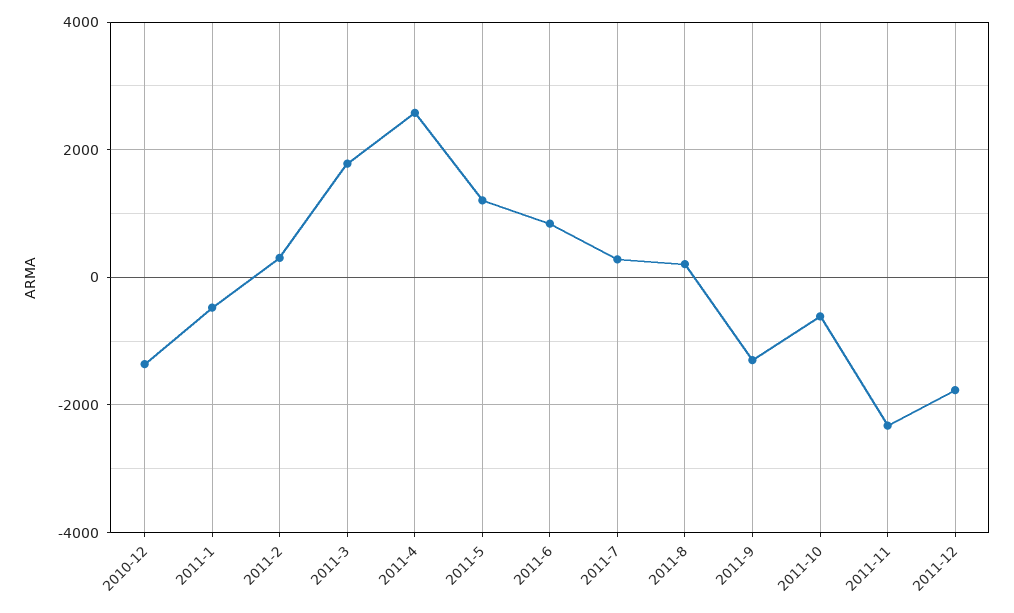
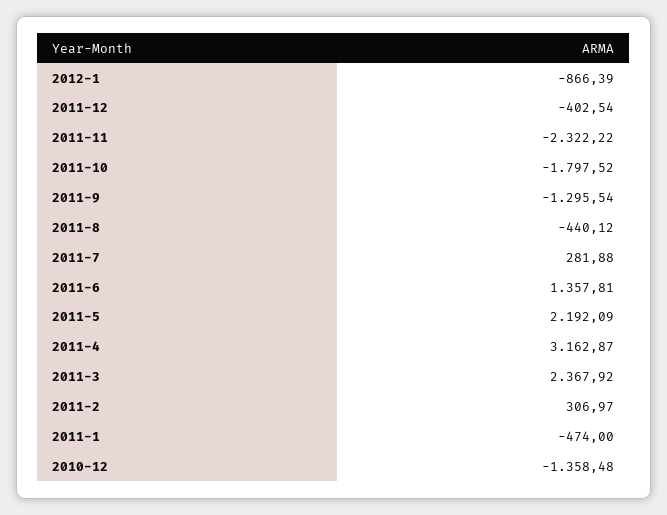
2011-3: 1800 -> 2367.92
2011-4: 2600 -> 3162.87
2011-5: 1200 -> 2192.09
2011-6: 800 -> 1357.81
2011-8: 200 -> -440.12
2011-10: -600 -> -1797.52
2011-12: -1800 -> -402.54
2012-1: none -> -866.39

